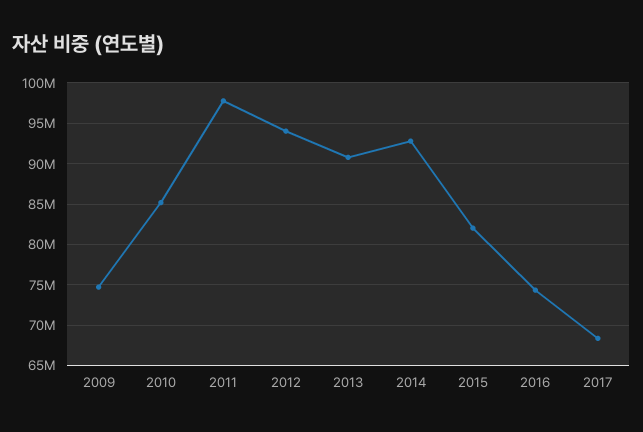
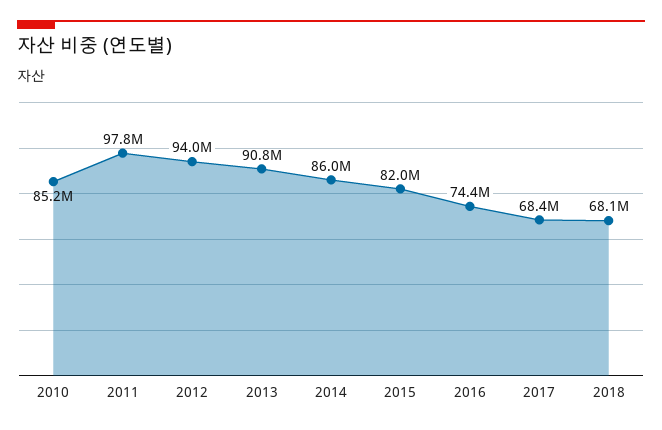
2009: 75000000 -> none
2014: 93000000 -> 86000000
2018: none -> 68100000

